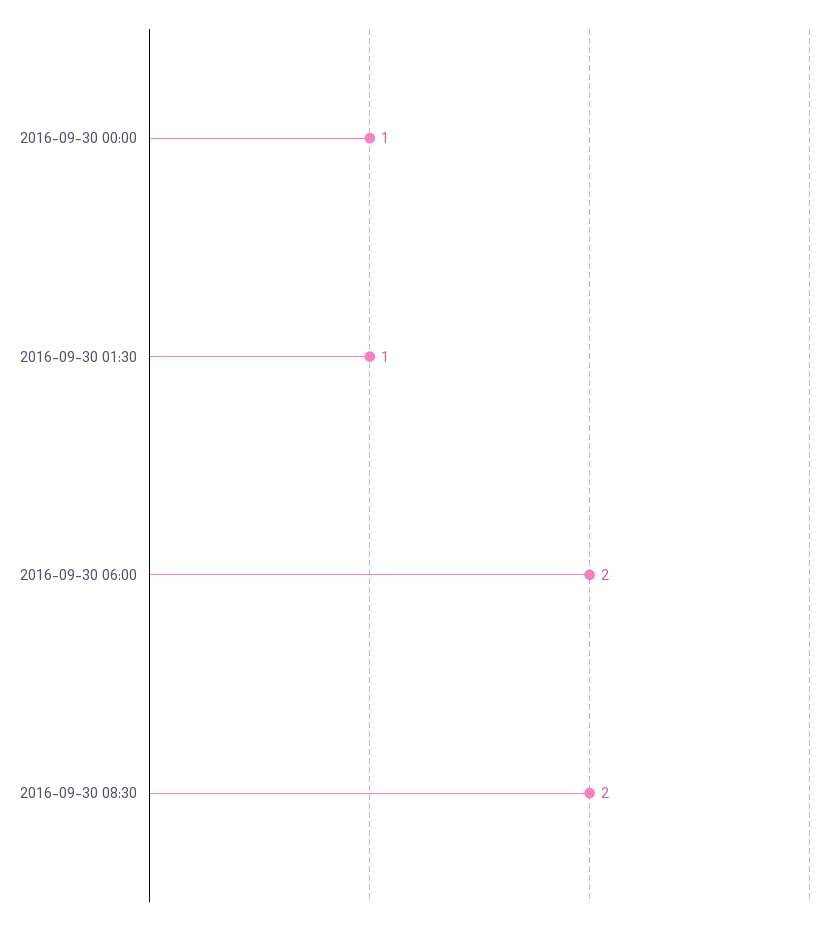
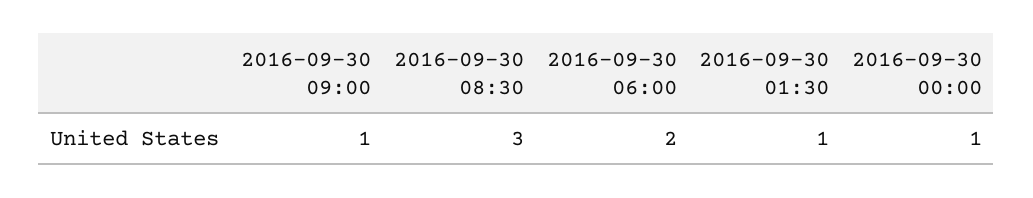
2016-09-30 08:30: 2 -> 3
2016-09-30 09:00: none -> 1

